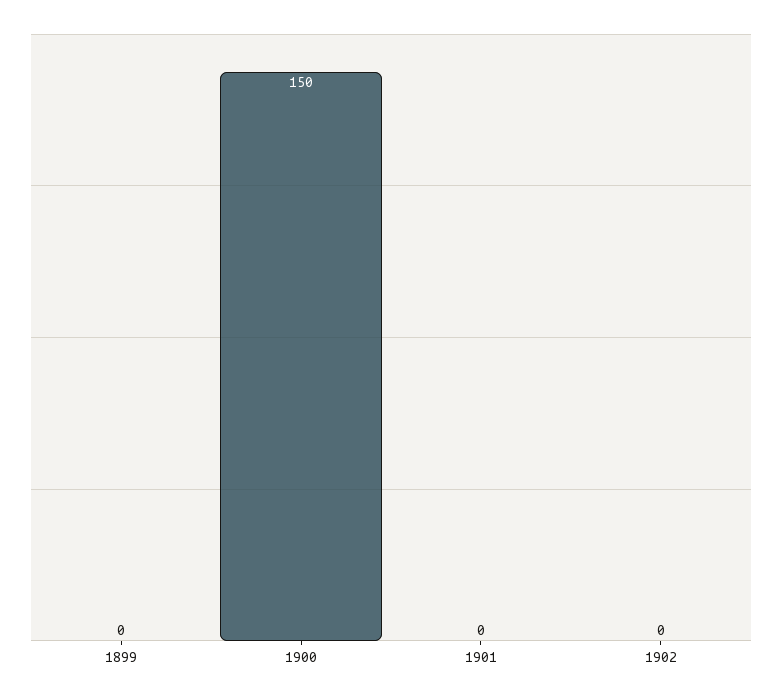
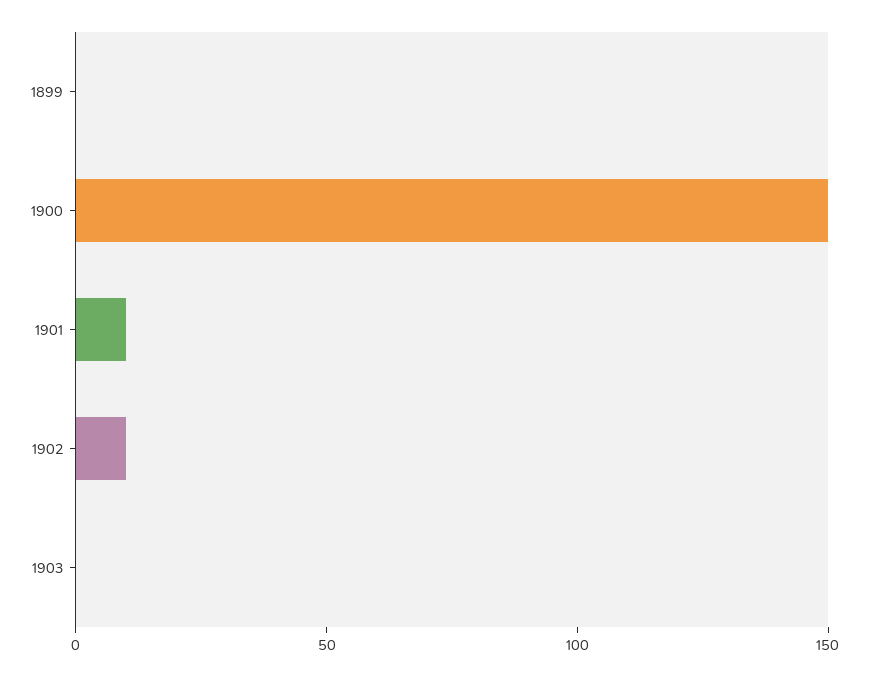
1901: 0 -> 10
1902: 0 -> 10
1903: none -> 0

